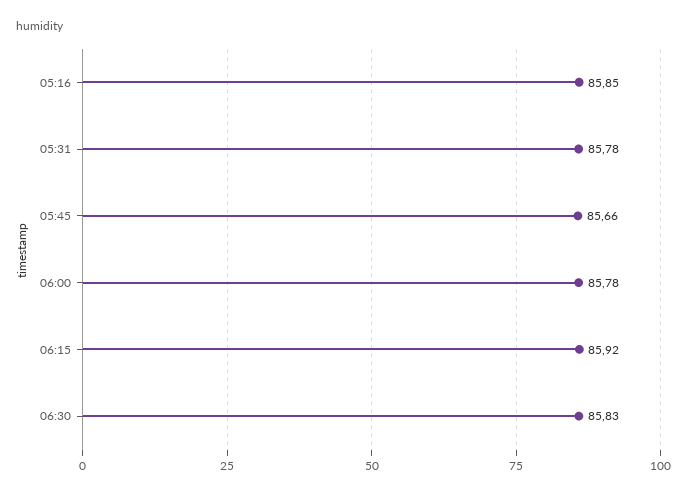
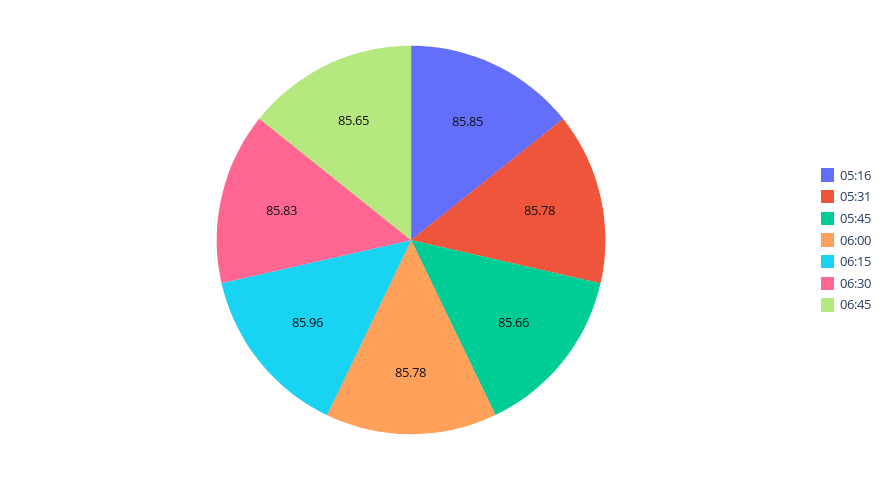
06:15: 85.92 -> 85.96
06:45: none -> 85.65

